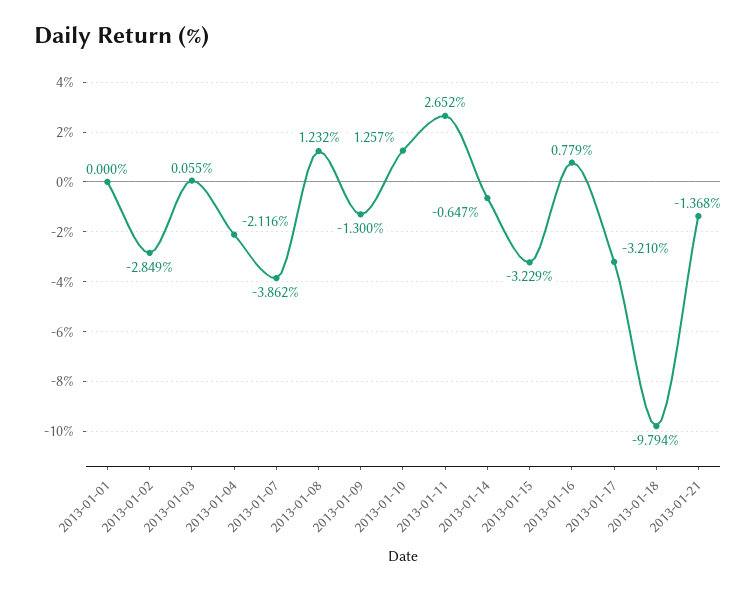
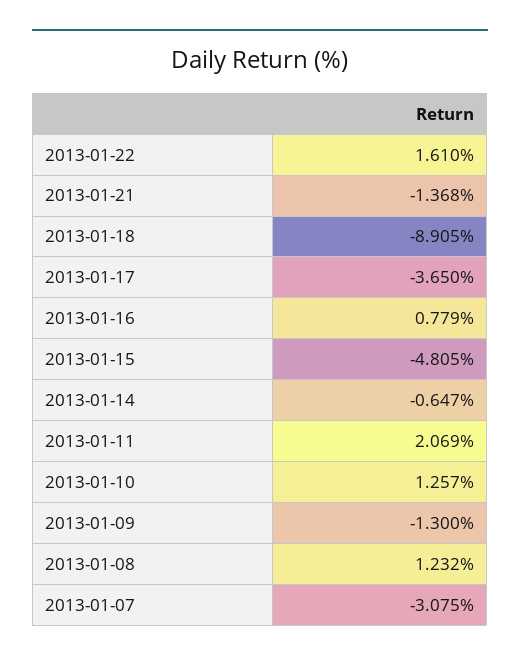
2013-01-01: 0 -> none
2013-01-02: -2.849 -> none
2013-01-03: 0.055 -> none
2013-01-04: -2.116 -> none
2013-01-07: -3.862 -> -3.075
2013-01-11: 2.652 -> 2.069
2013-01-15: -3.229 -> -4.805
2013-01-17: -3.21 -> -3.65
2013-01-18: -9.794 -> -8.905
2013-01-22: none -> 1.61

